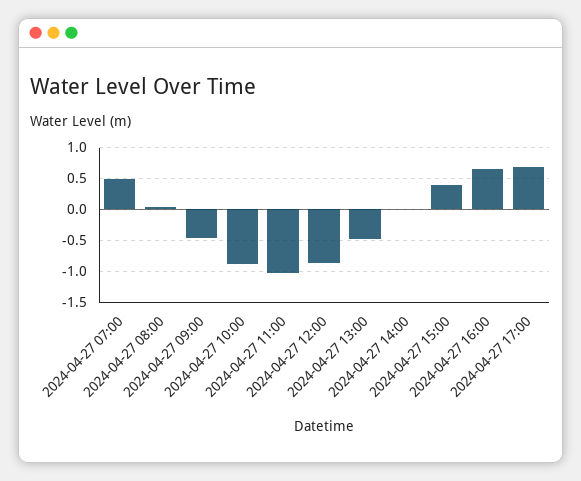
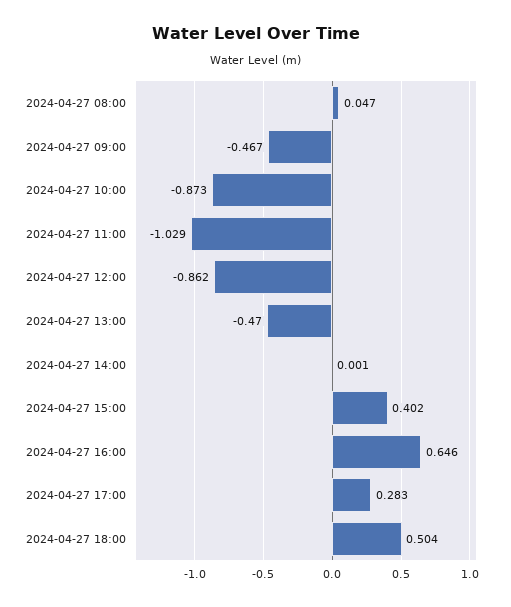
2024-04-27 07:00: 0.5 -> none
2024-04-27 17:00: 0.7 -> 0.283
2024-04-27 18:00: none -> 0.504

